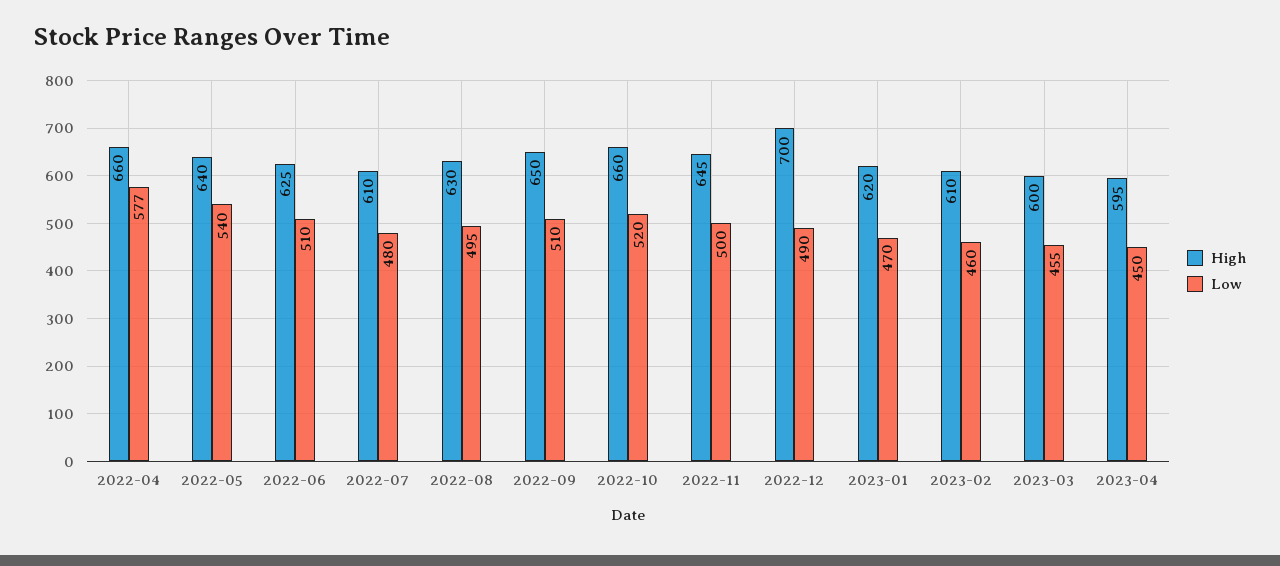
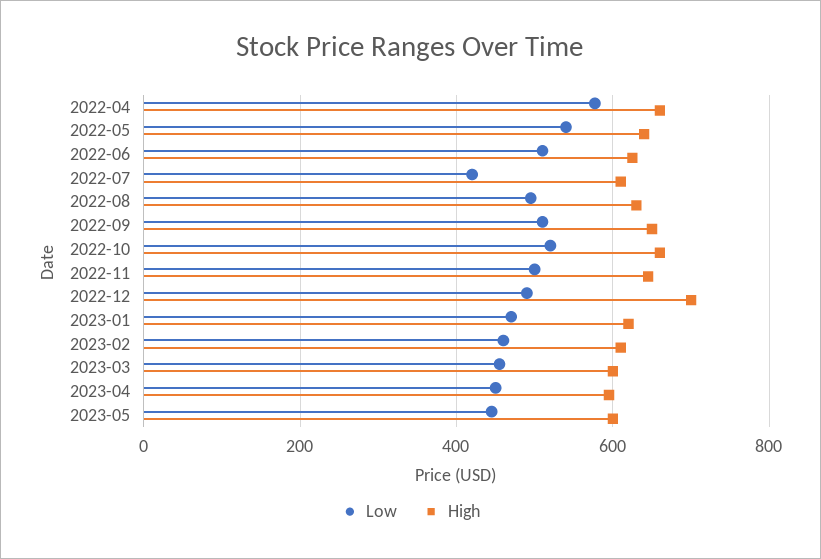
Low, 2022-07: 480 -> 420
Low, 2023-05: none -> 440
High, 2023-05: none -> 600

